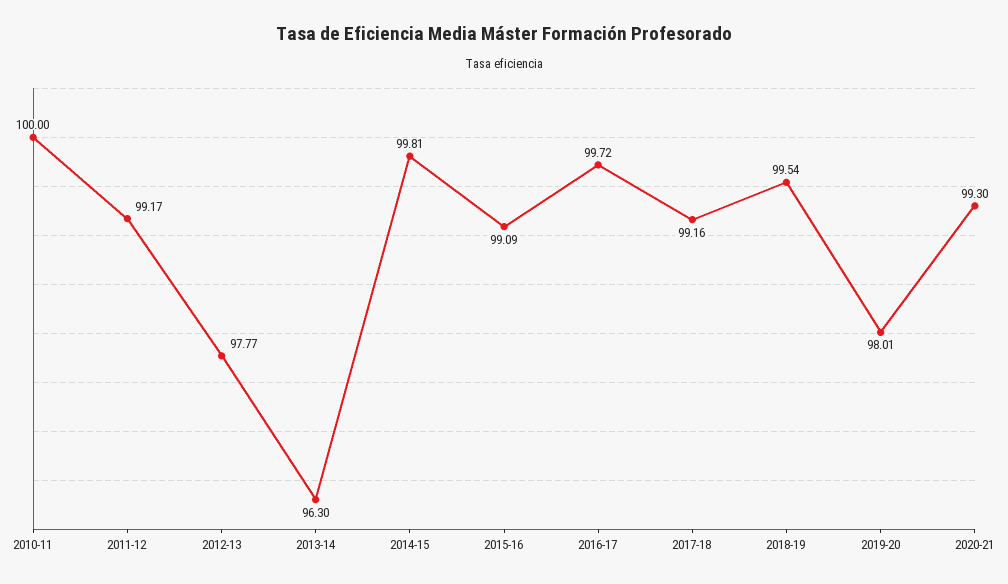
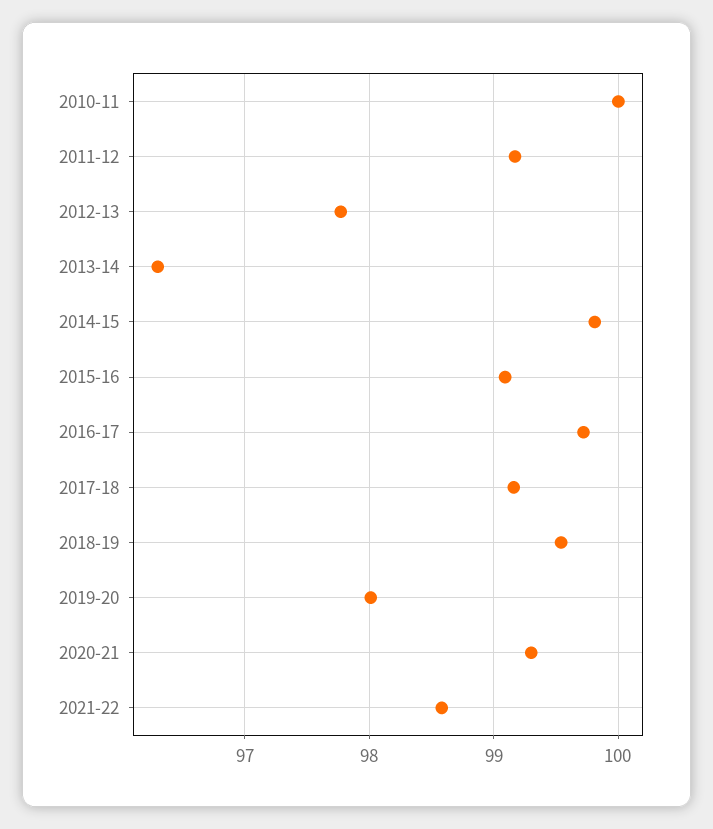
2021-22: none -> 98.6

